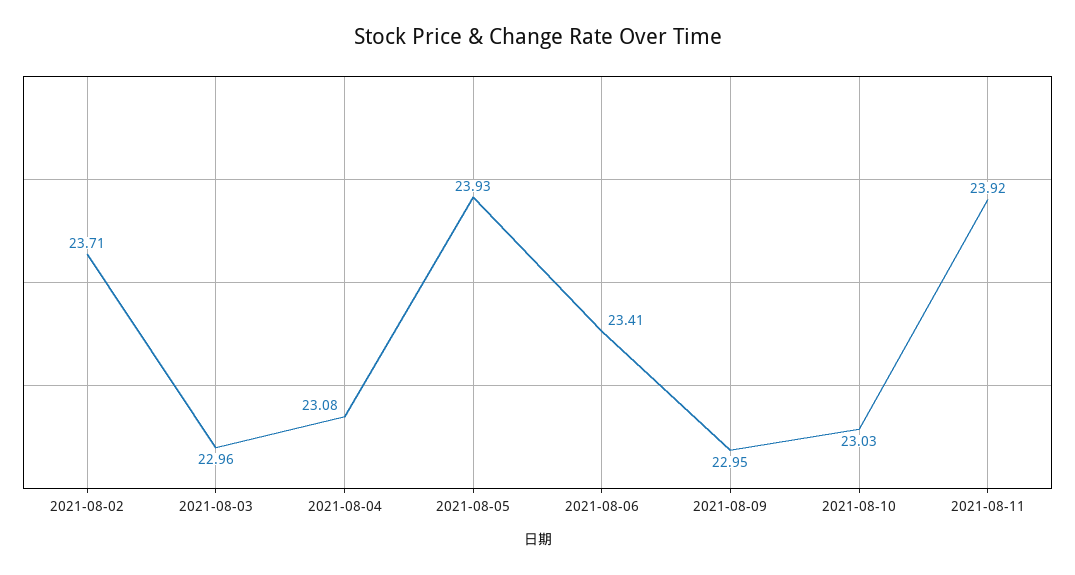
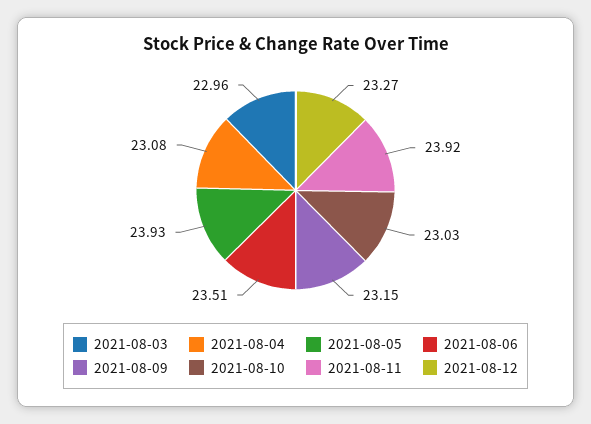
2021-08-02: 23.71 -> none
2021-08-06: 23.41 -> 23.51
2021-08-09: 22.95 -> 23.15
2021-08-12: none -> 23.27

